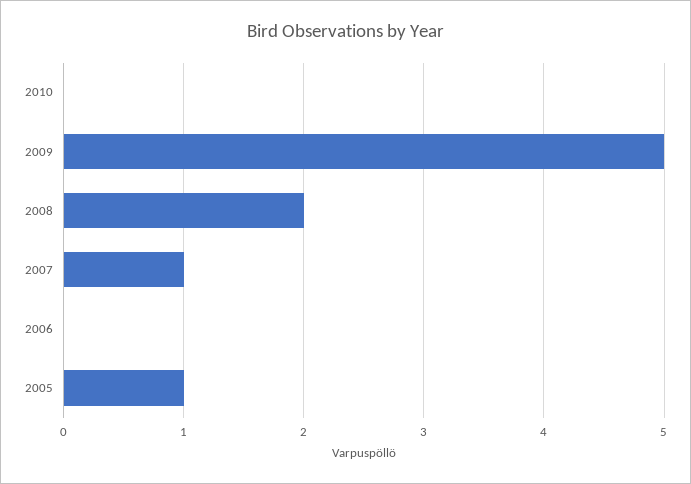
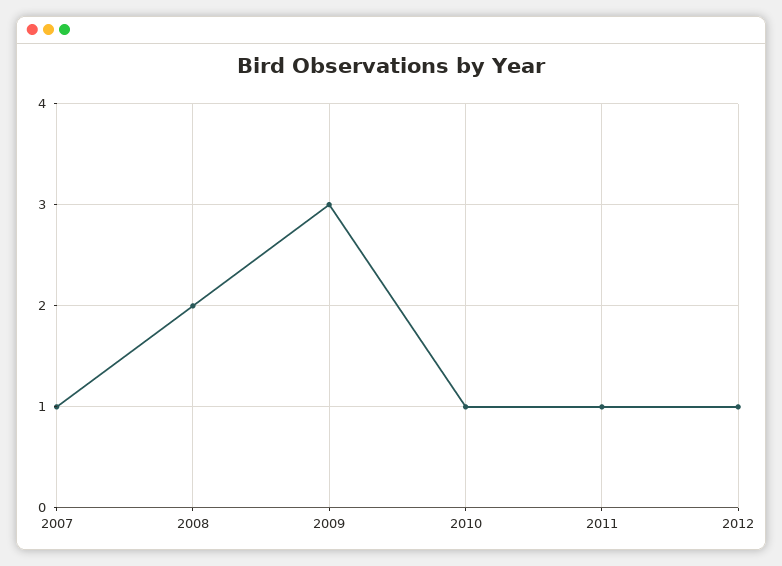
2010: 0 -> 1
2009: 5 -> 3
2006: 0 -> none
2005: 1 -> none
2011: none -> 1
2012: none -> 1

